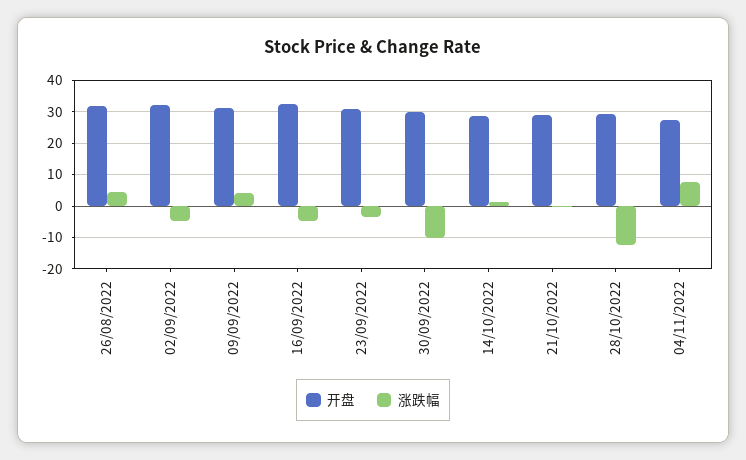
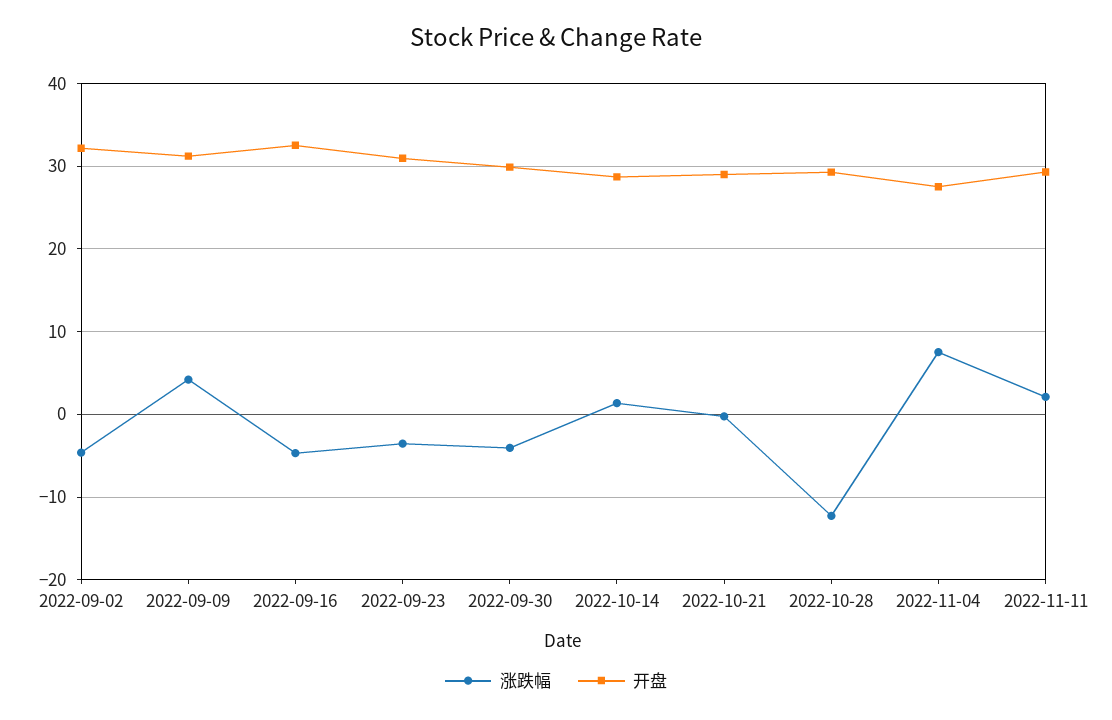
开盘, 26/08/2022: 32 -> none
涨跌幅, 26/08/2022: 4 -> none
涨跌幅, 30/09/2022: -10 -> -4
涨跌幅, 2022-11-11: none -> 2
开盘, 2022-11-11: none -> 29

